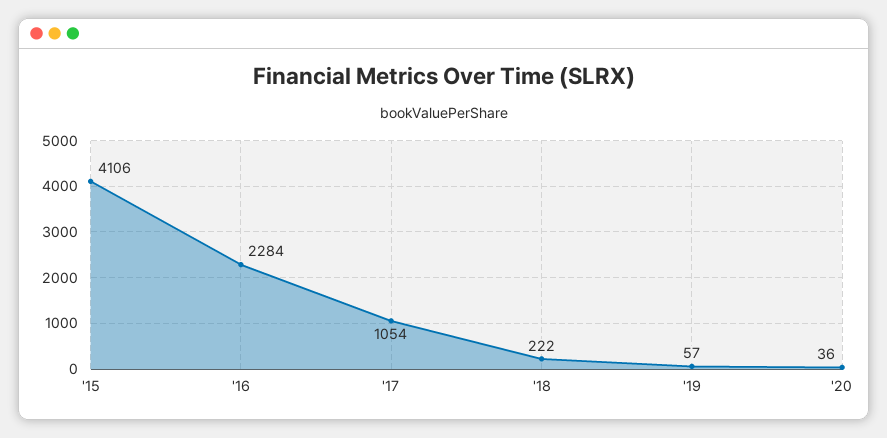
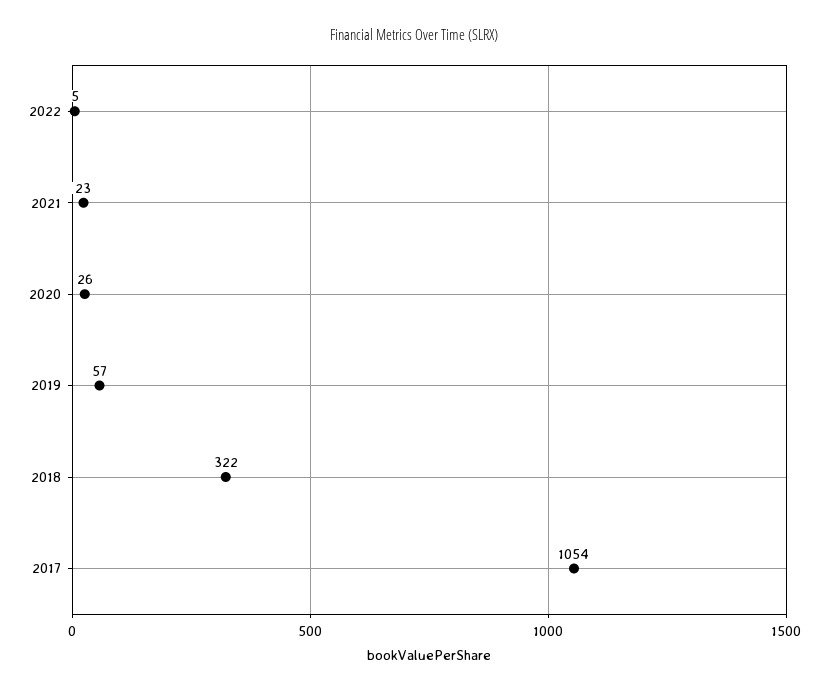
'15: 4106 -> none
'16: 2284 -> none
'18: 222 -> 322
'20: 36 -> 26
2022: none -> 5
2021: none -> 23

